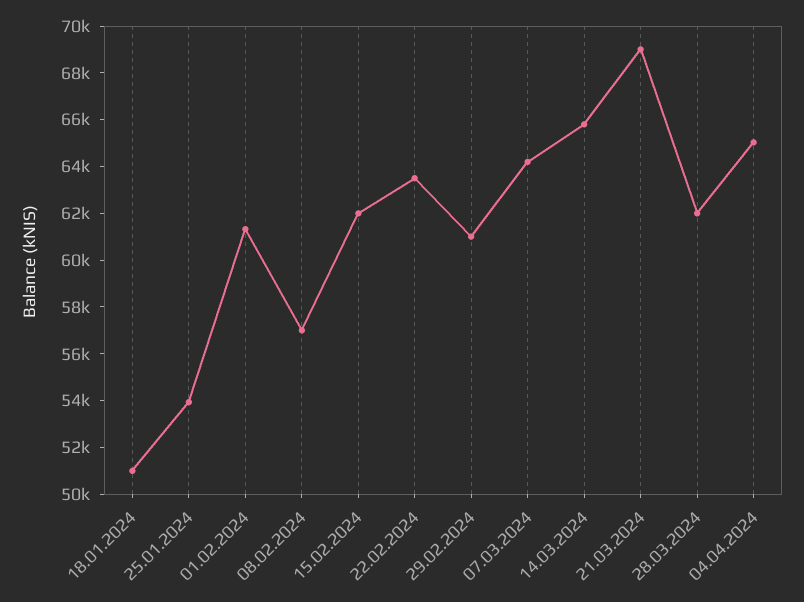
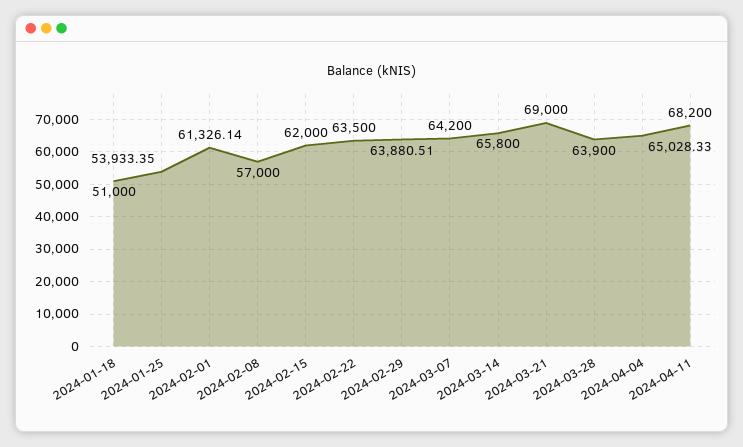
29.02.2024: 61000 -> 63880.51
28.03.2024: 62000 -> 63900
2024-04-11: none -> 68200

